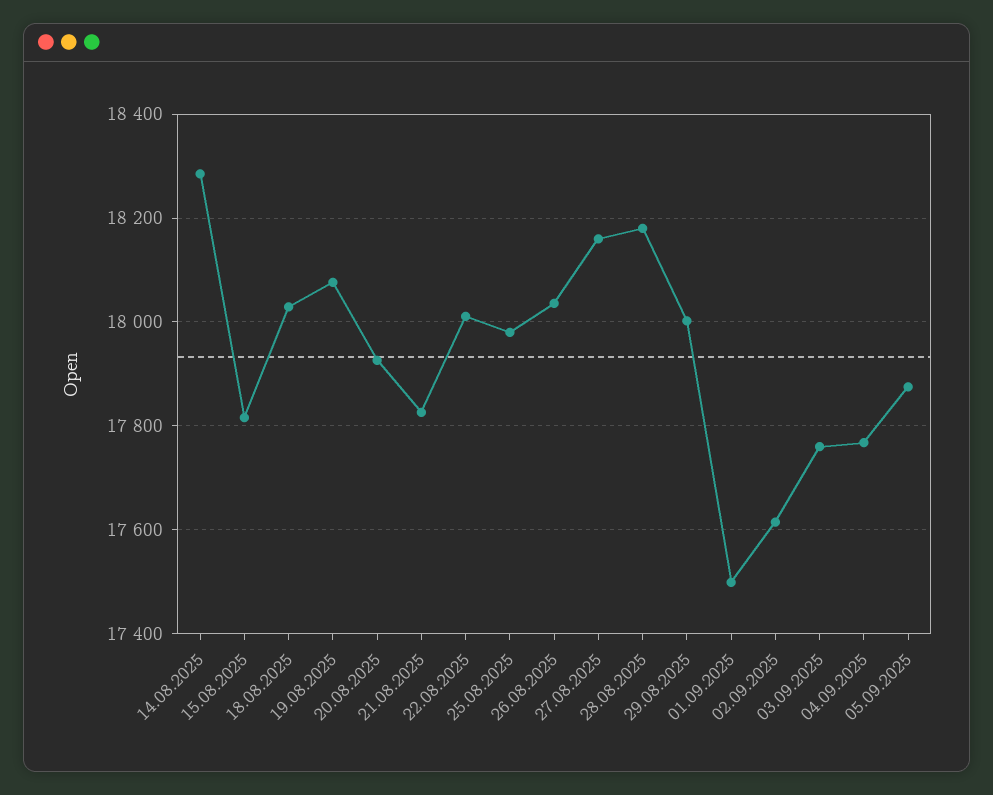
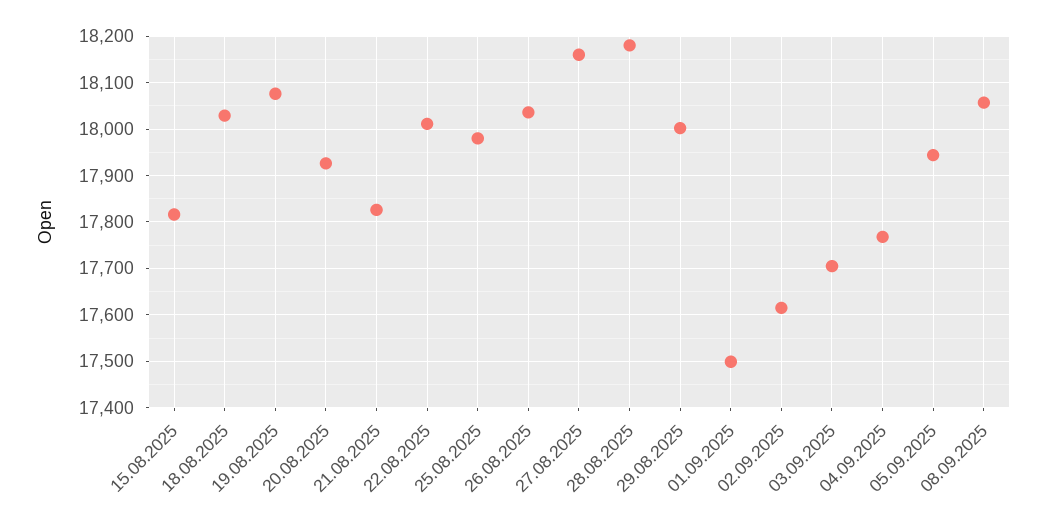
14.08.2025: 18280 -> none
03.09.2025: 17760 -> 17700
05.09.2025: 17880 -> 17940
08.09.2025: none -> 18060

